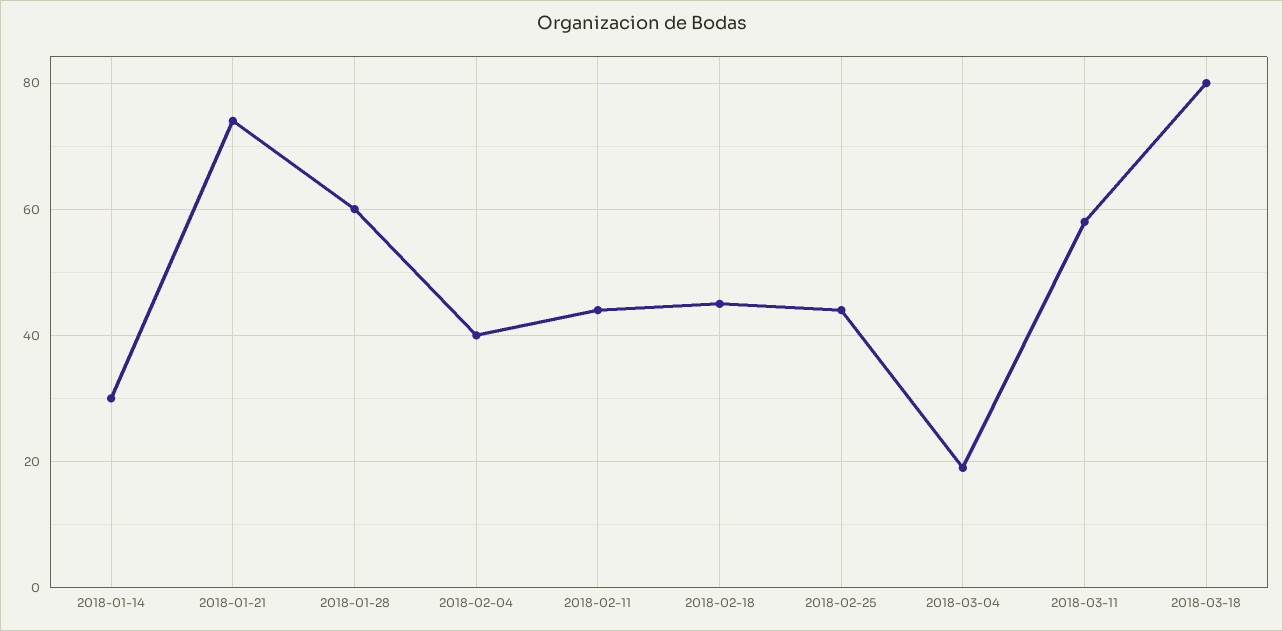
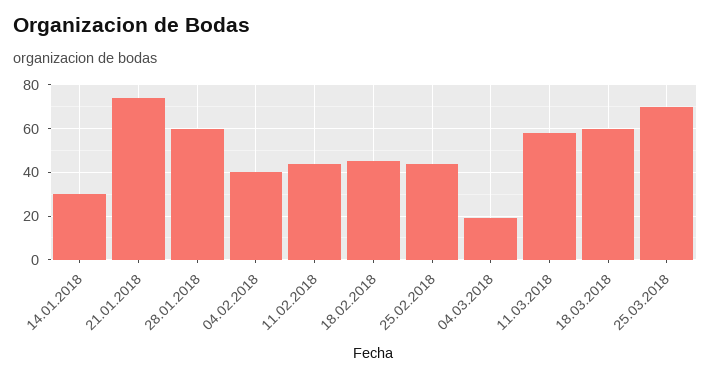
2018-03-18: 80 -> 60
25.03.2018: none -> 70

